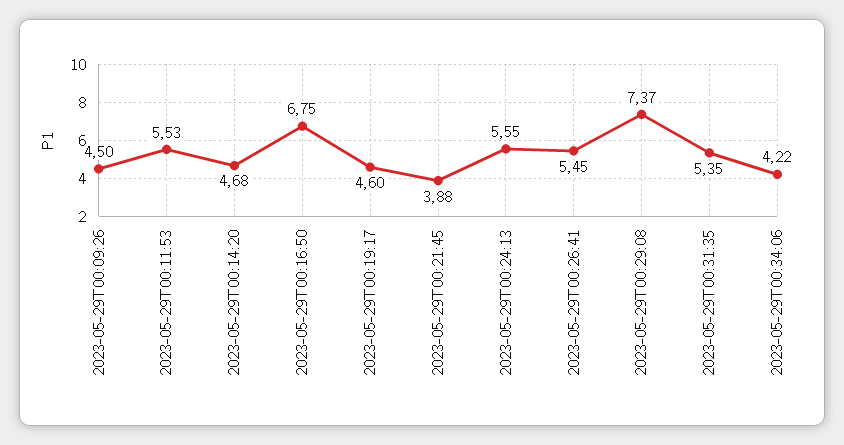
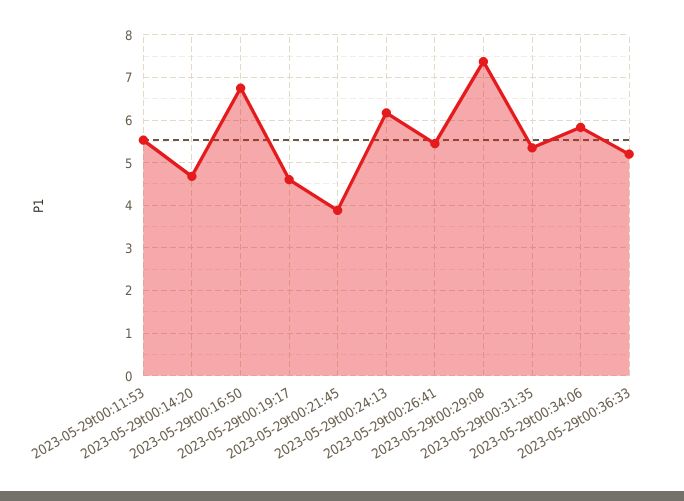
2023-05-29T00:09:26: 4.5 -> none
2023-05-29T00:24:13: 5.55 -> 6.2
2023-05-29T00:34:06: 4.22 -> 5.8
2023-05-29t00:36:33: none -> 5.2

